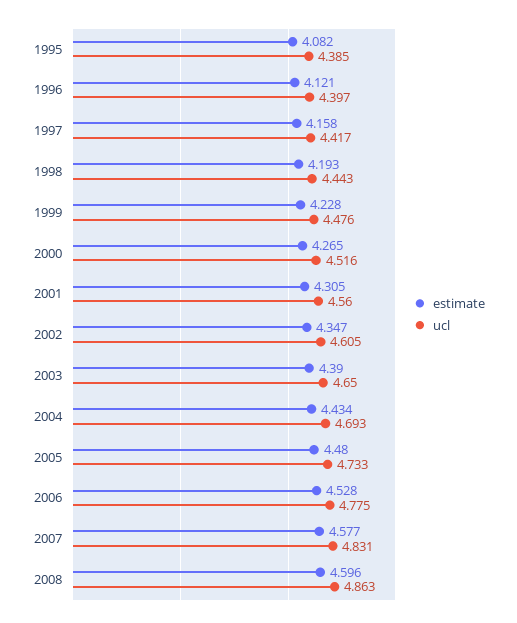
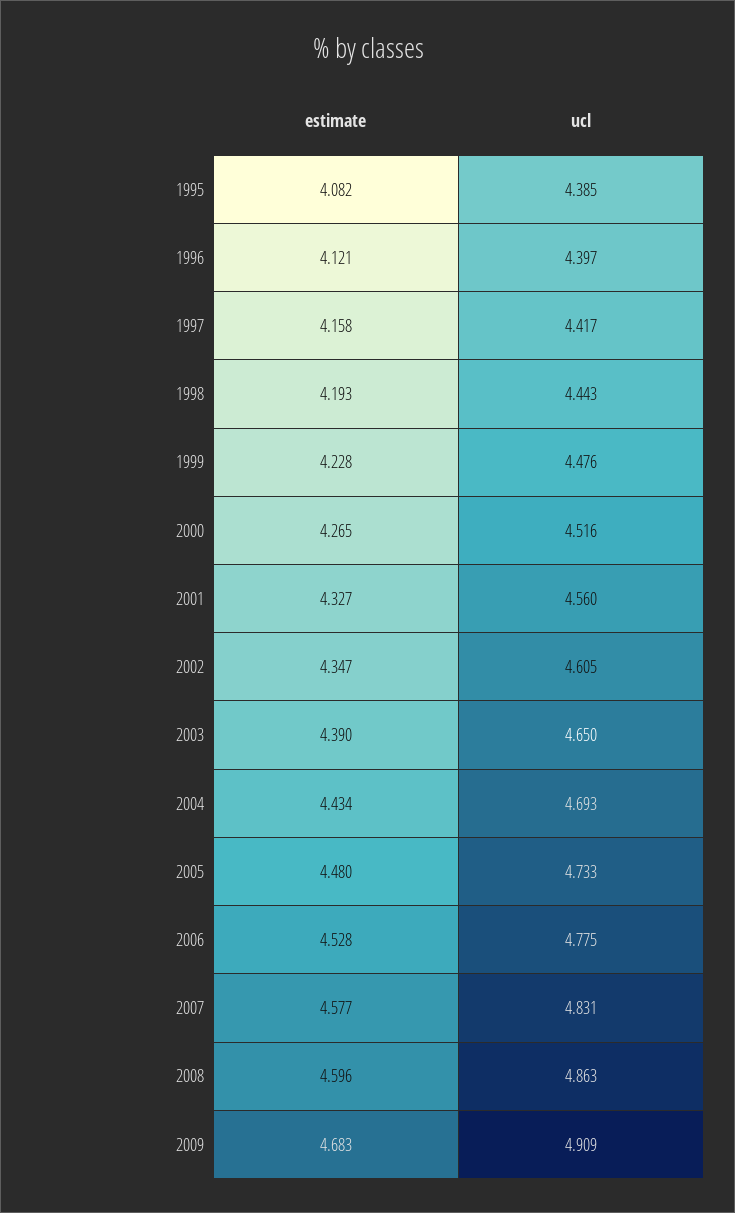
estimate, 2001: 4.305 -> 4.327
estimate, 2009: none -> 4.683
ucl, 2009: none -> 4.909

